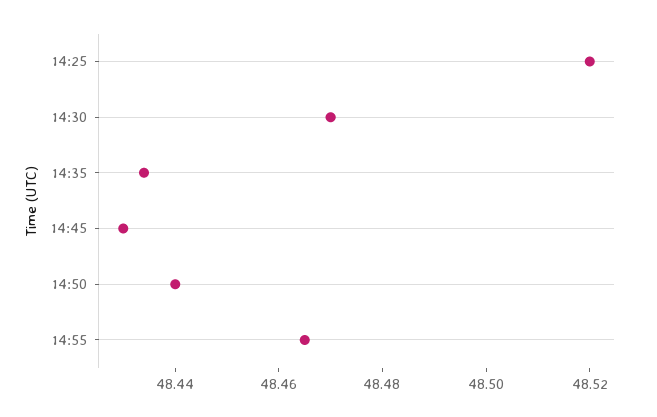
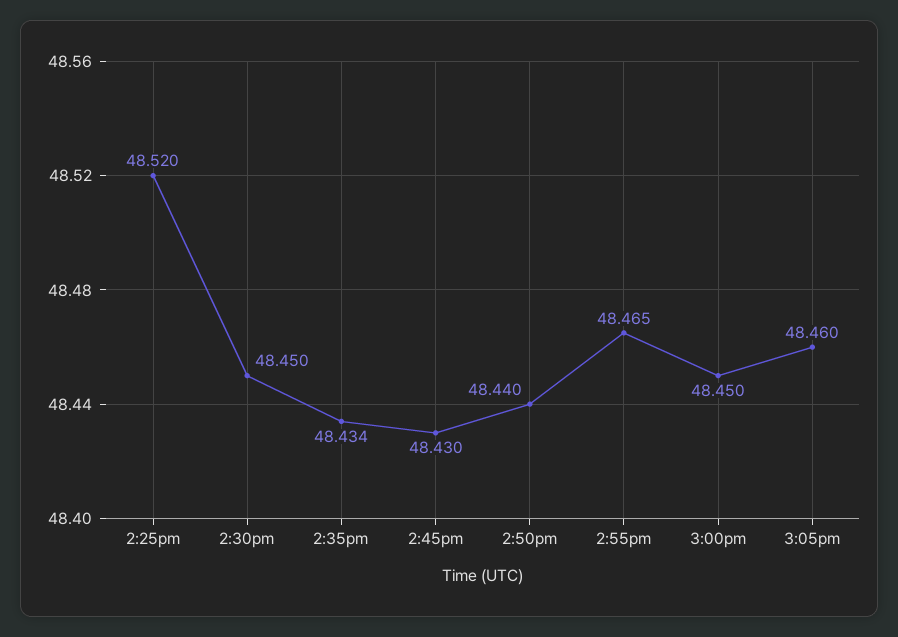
14:30: 48.47 -> 48.45
3:00pm: none -> 48.45
3:05pm: none -> 48.46

